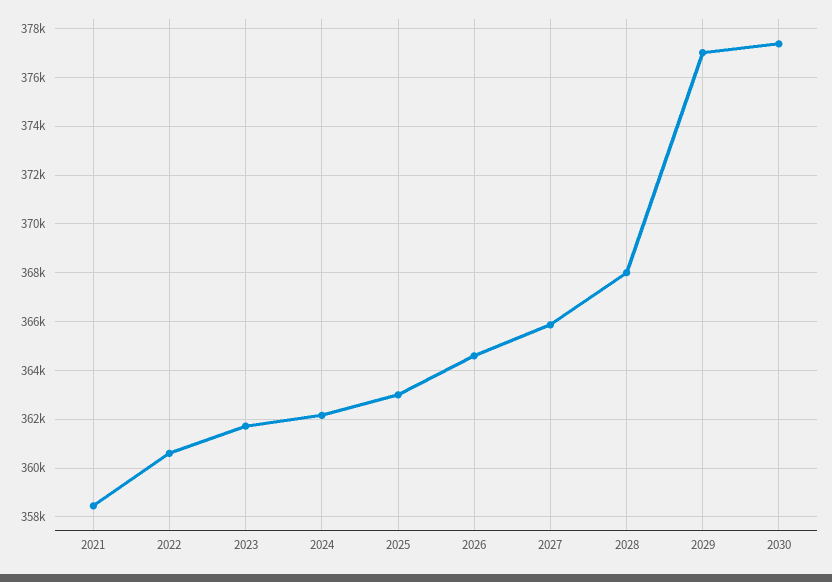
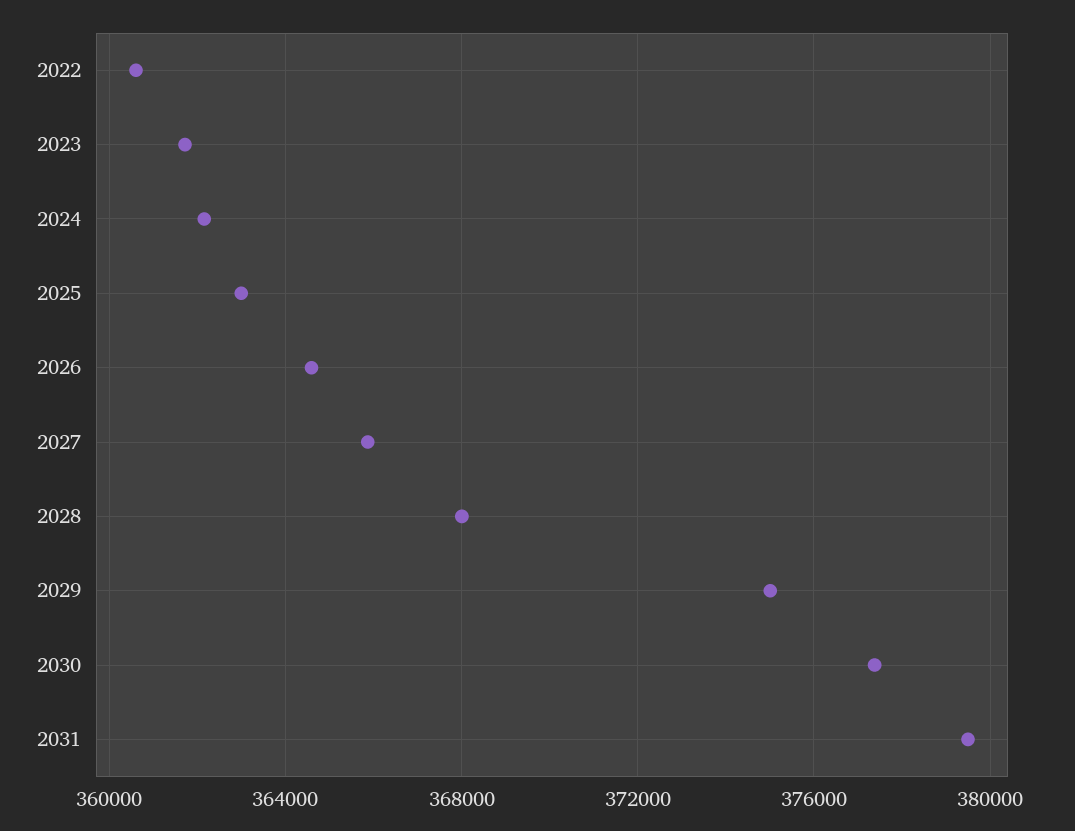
2021: 358500 -> none
2029: 377000 -> 375000
2031: none -> 379500

